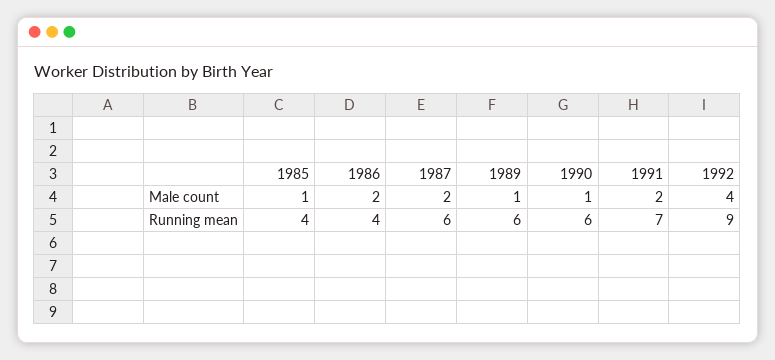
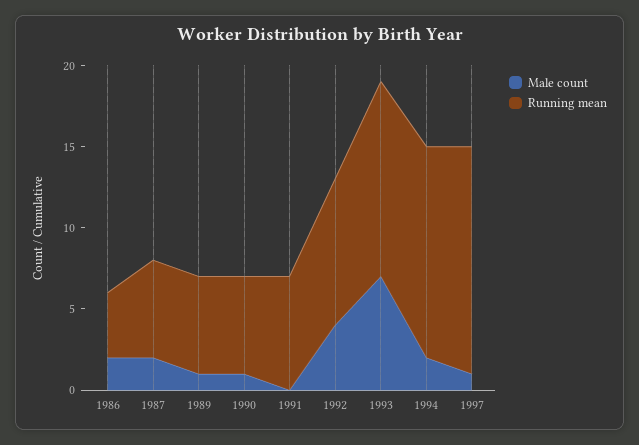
Male count, 1985: 1 -> none
Male count, 1991: 2 -> 0
Running mean, 1985: 4 -> none
Male count, 1993: none -> 7
Running mean, 1993: none -> 12
Male count, 1994: none -> 2
Running mean, 1994: none -> 13
Male count, 1997: none -> 1
Running mean, 1997: none -> 14

